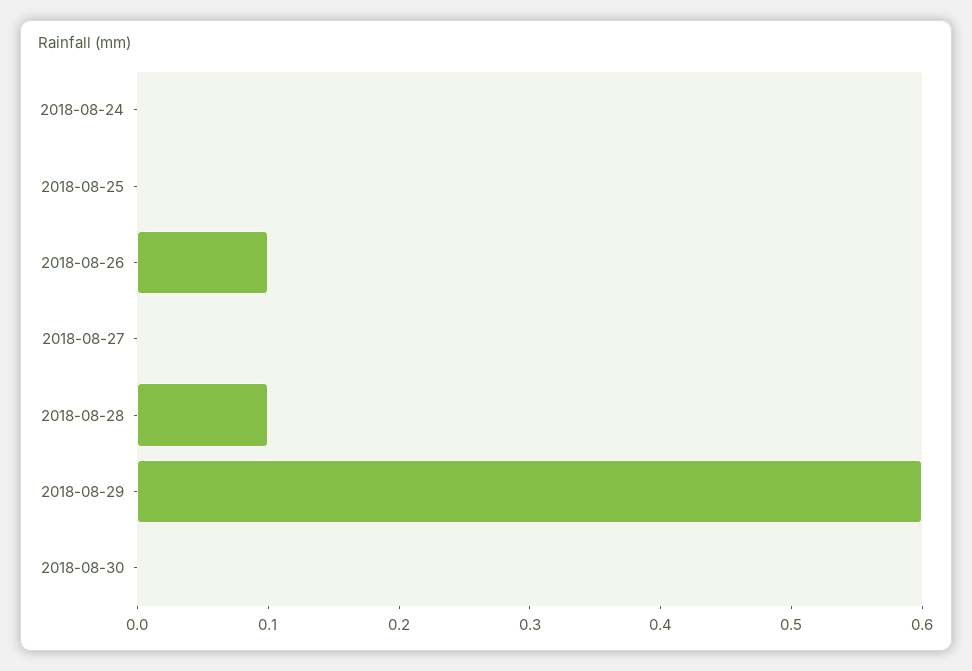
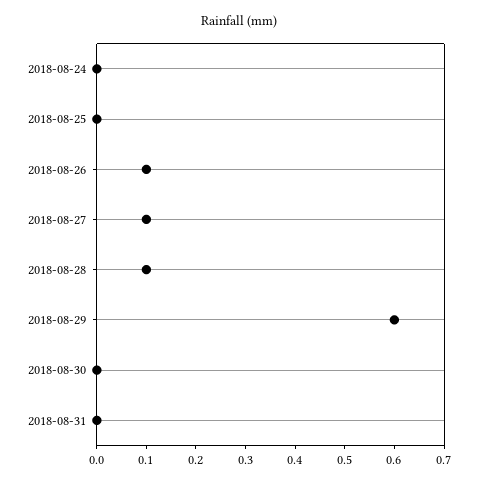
2018-08-27: 0 -> 0.1
2018-08-31: none -> 0

